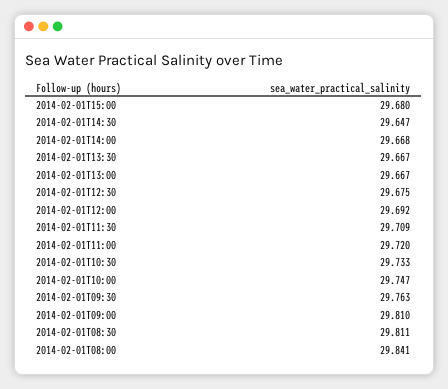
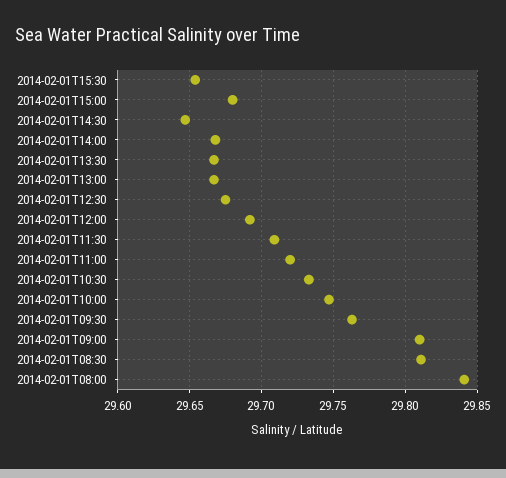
2014-02-01T15:30: none -> 29.655

